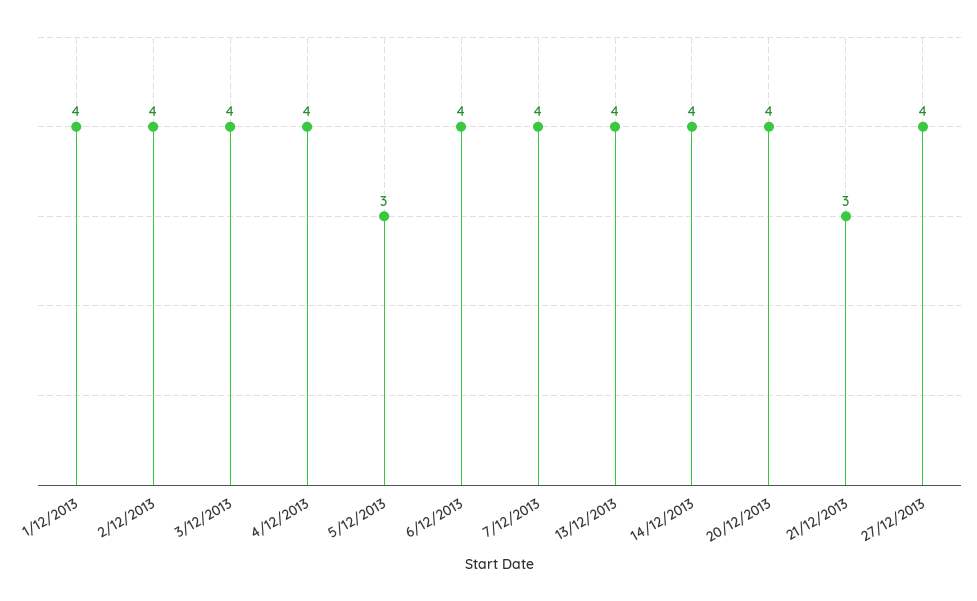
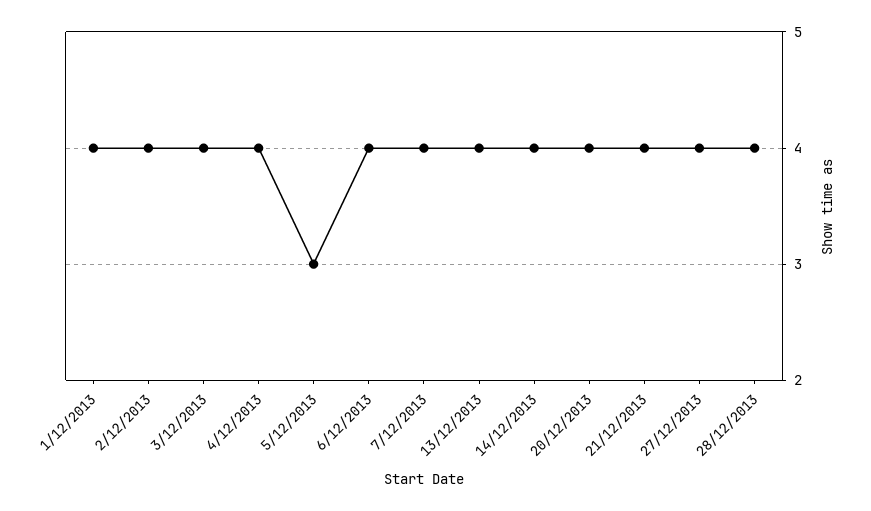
21/12/2013: 3 -> 4
28/12/2013: none -> 4

